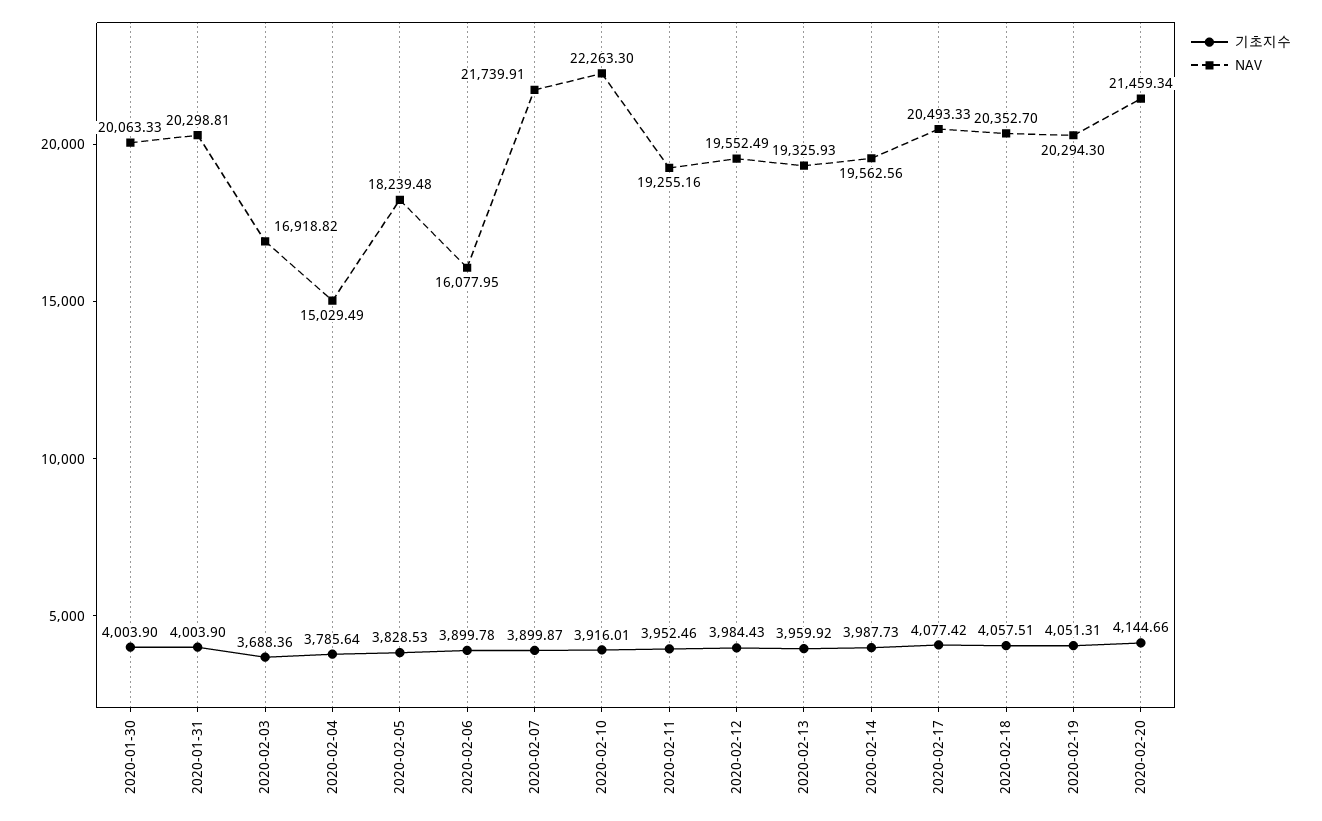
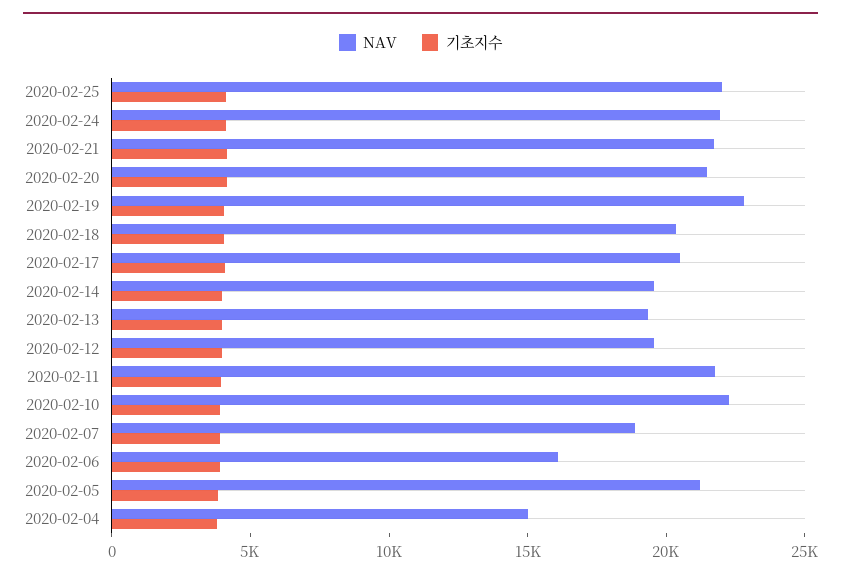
기초지수, 2020-01-30: 4003.9 -> none
NAV, 2020-01-30: 20063.33 -> none
기초지수, 2020-01-31: 4003.9 -> none
NAV, 2020-01-31: 20298.81 -> none
기초지수, 2020-02-03: 3688.36 -> none
NAV, 2020-02-03: 16918.82 -> none
NAV, 2020-02-05: 18239.48 -> 21000
NAV, 2020-02-07: 21739.91 -> 19000
NAV, 2020-02-11: 19255.16 -> 22000
NAV, 2020-02-19: 20294.3 -> 23000
NAV, 2020-02-25: none -> 22000
기초지수, 2020-02-25: none -> 4000
NAV, 2020-02-24: none -> 22000
기초지수, 2020-02-24: none -> 4000
NAV, 2020-02-21: none -> 22000
기초지수, 2020-02-21: none -> 4000

